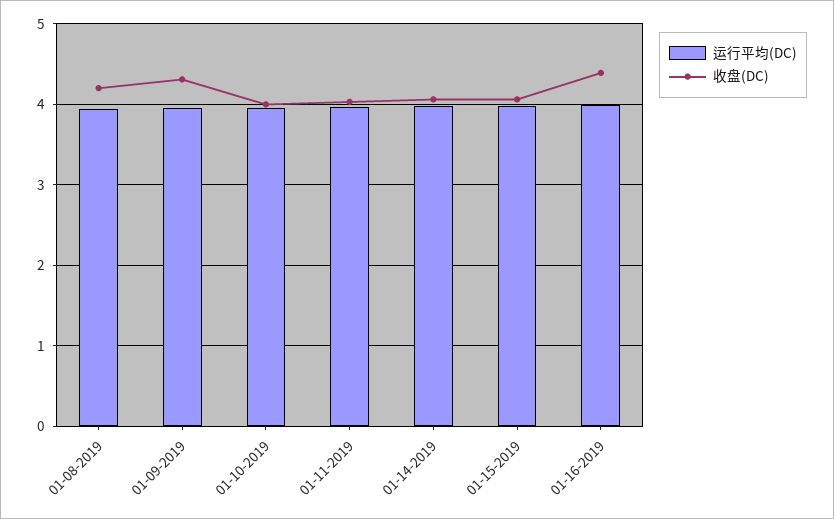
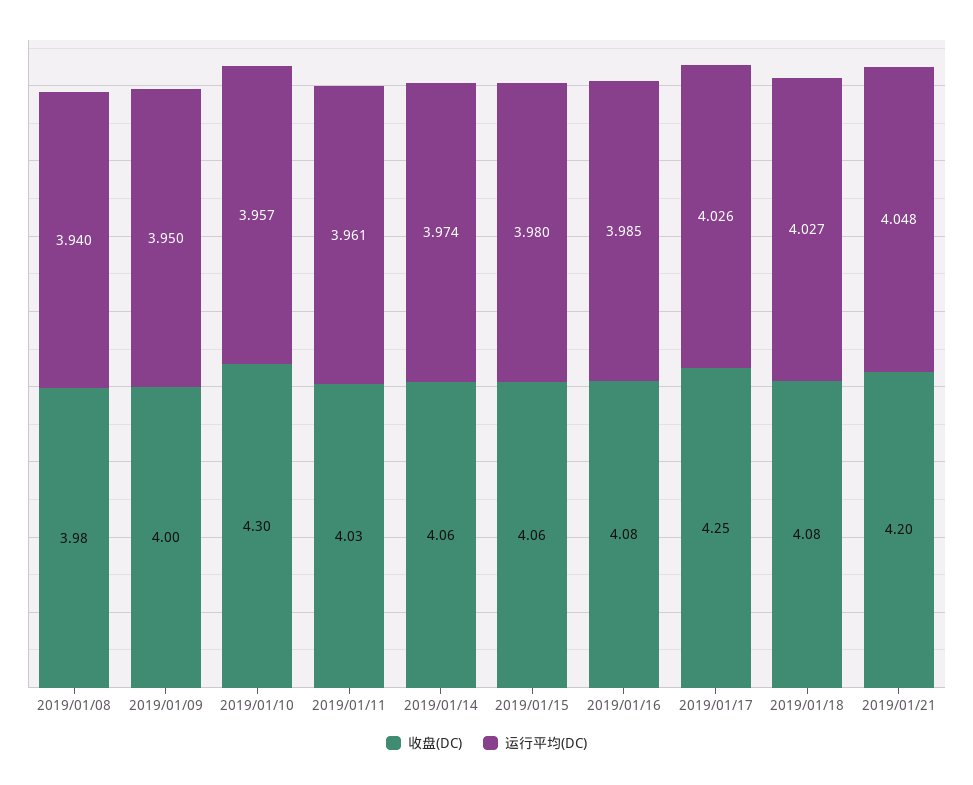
收盘(DC), 01-08-2019: 4.2 -> 3.98
收盘(DC), 01-09-2019: 4.3 -> 4
收盘(DC), 01-10-2019: 4 -> 4.3
收盘(DC), 01-16-2019: 4.4 -> 4.08
收盘(DC), 2019/01/17: none -> 4.25
运行平均(DC), 2019/01/17: none -> 4.026
收盘(DC), 2019/01/18: none -> 4.08
运行平均(DC), 2019/01/18: none -> 4.027
收盘(DC), 2019/01/21: none -> 4.2
运行平均(DC), 2019/01/21: none -> 4.048

